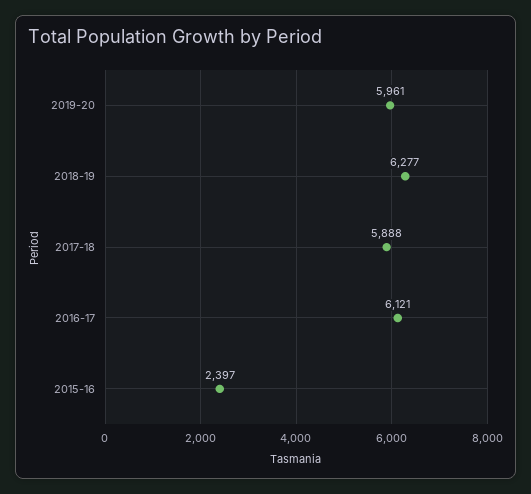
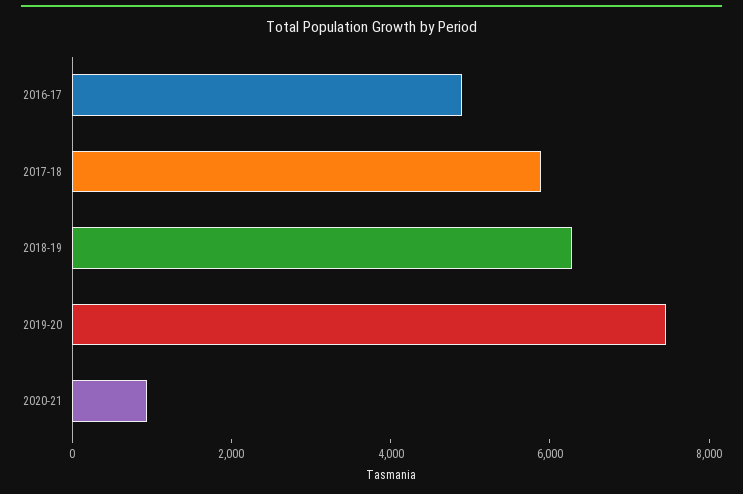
2019-20: 5961 -> 7500
2016-17: 6121 -> 5000
2015-16: 2397 -> none
2020-21: none -> 1000

